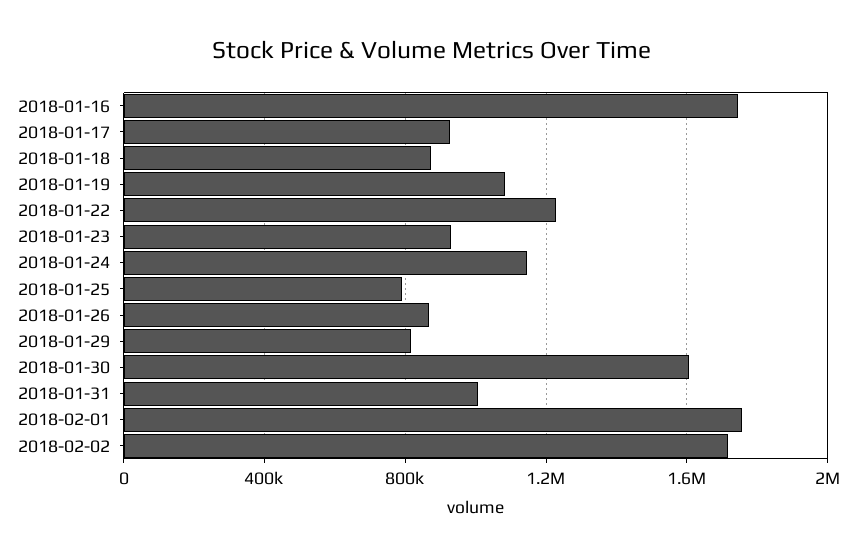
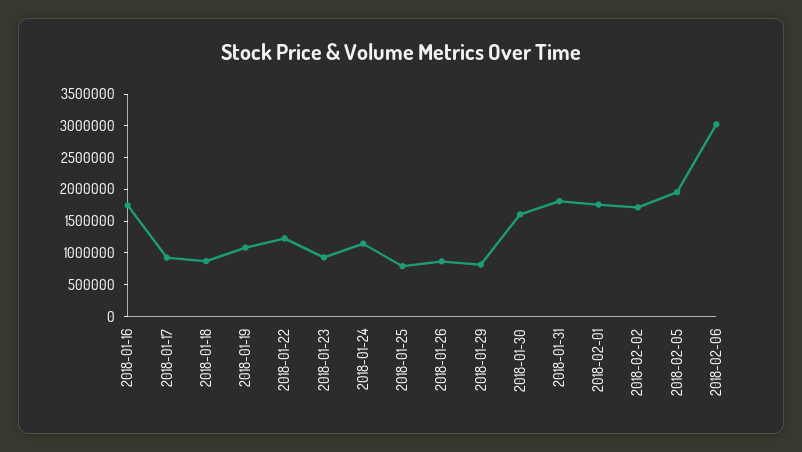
2018-01-31: 1000000 -> 1750000
2018-02-05: none -> 2000000
2018-02-06: none -> 3000000

